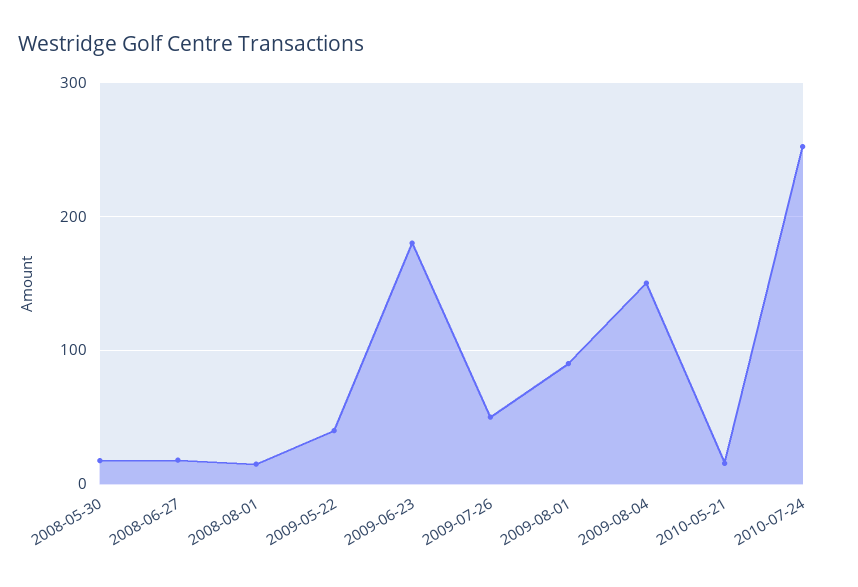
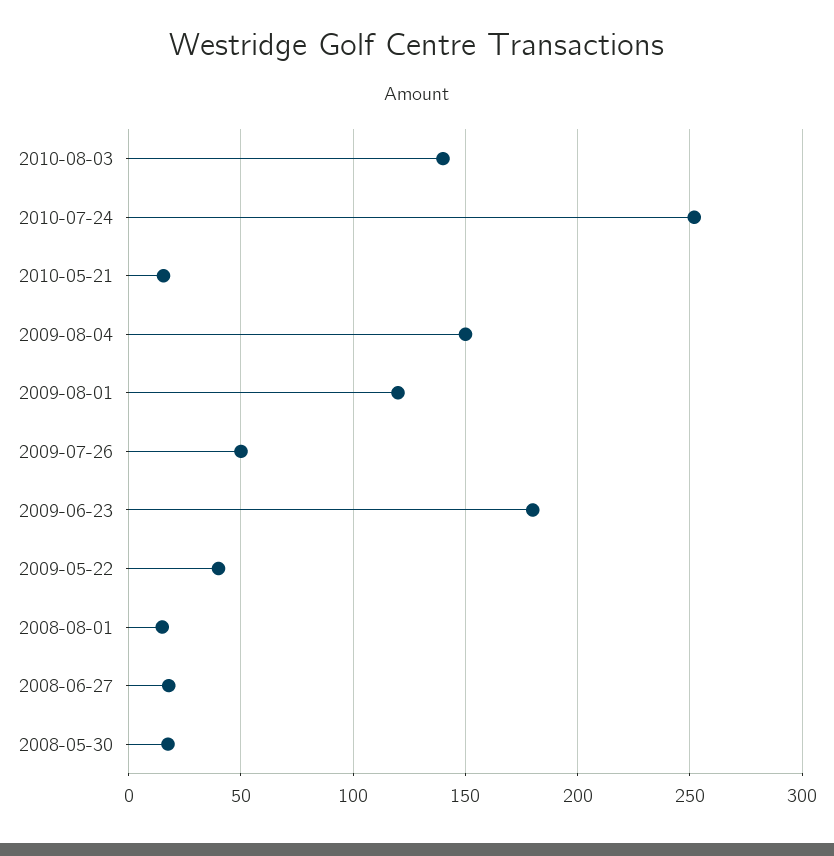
2009-08-01: 90 -> 120
2010-08-03: none -> 140

